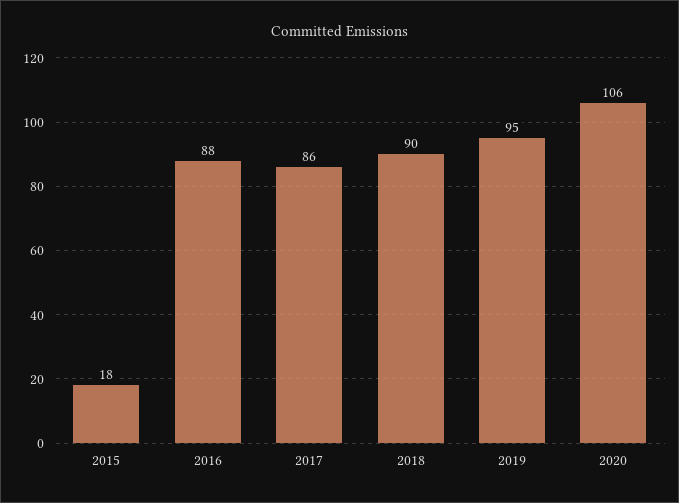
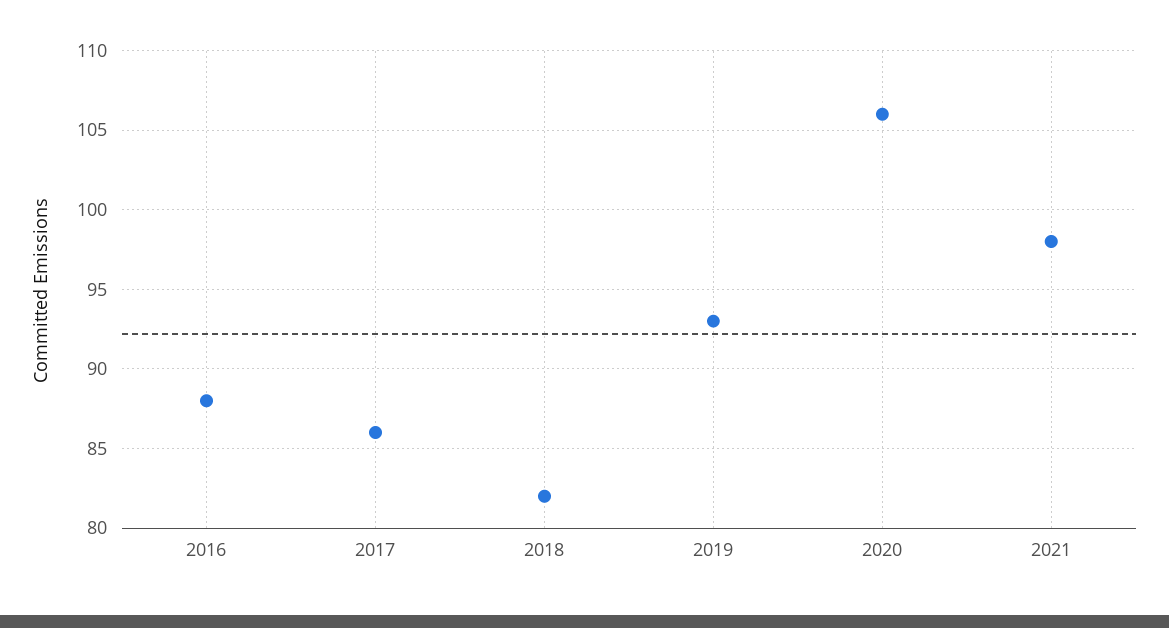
2015: 18 -> none
2018: 90 -> 82
2019: 95 -> 93
2021: none -> 98

